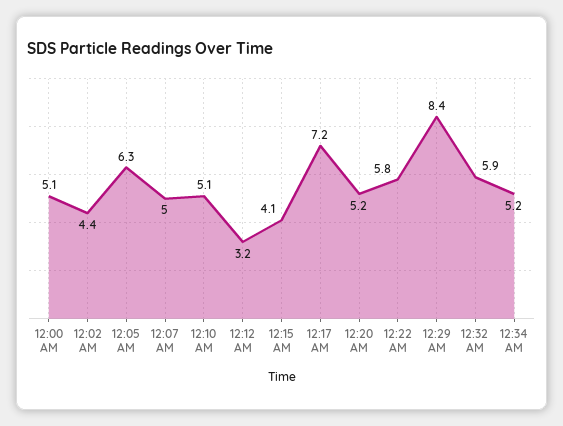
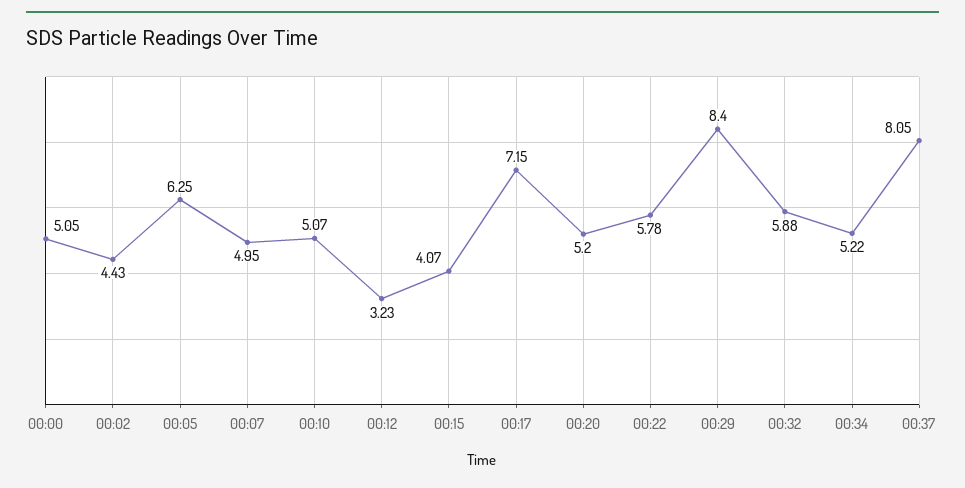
00:37: none -> 8.05

